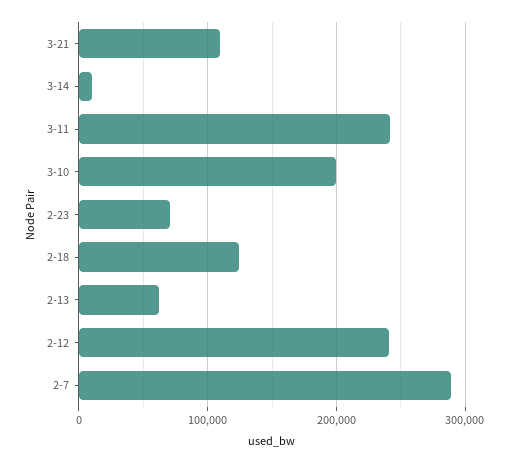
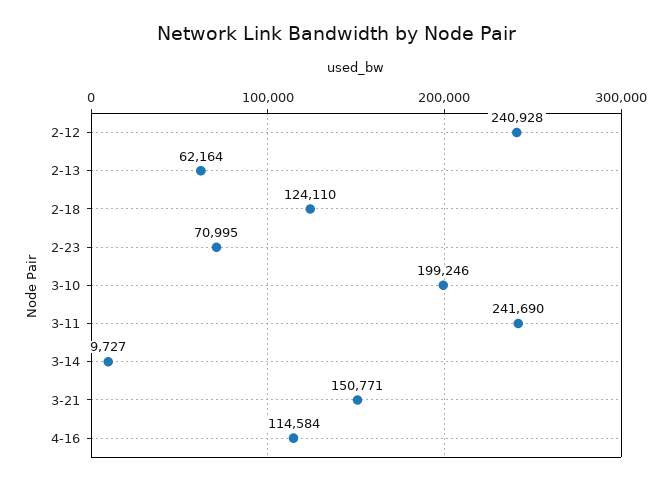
3-21: 110000 -> 150771
2-7: 290000 -> none
4-16: none -> 114584

